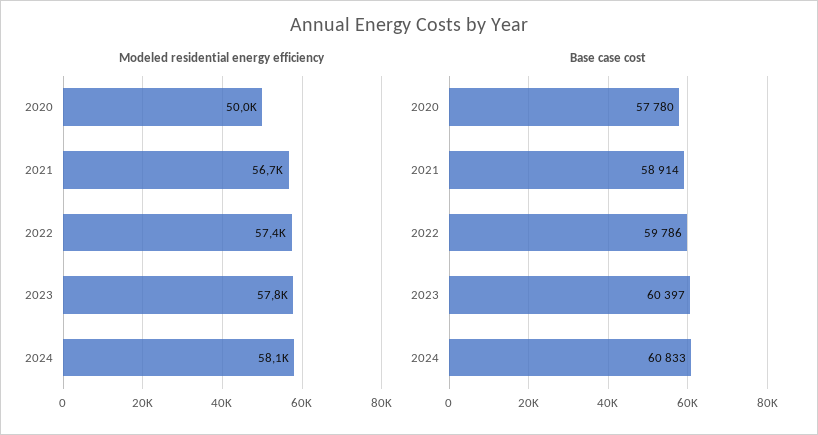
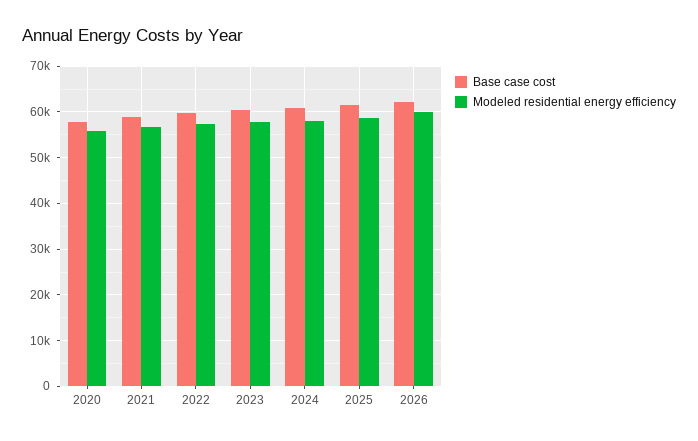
Modeled residential energy efficiency, 2020: 50000 -> 56000
Base case cost, 2025: none -> 62000
Modeled residential energy efficiency, 2025: none -> 58000
Base case cost, 2026: none -> 62000
Modeled residential energy efficiency, 2026: none -> 60000

